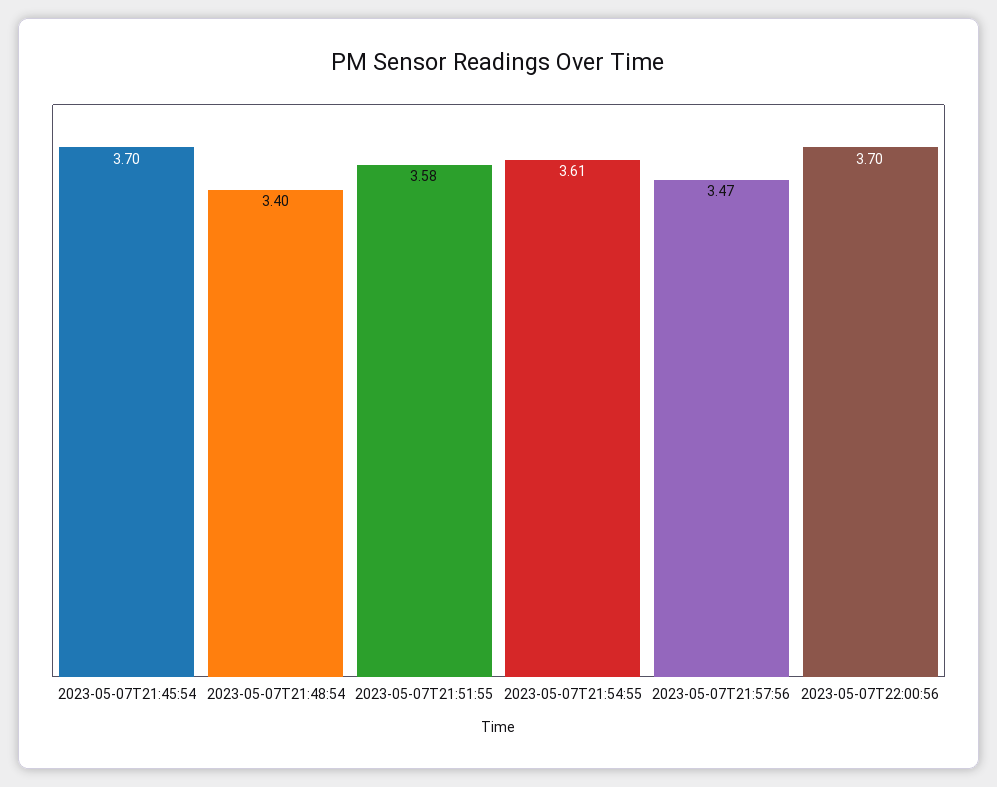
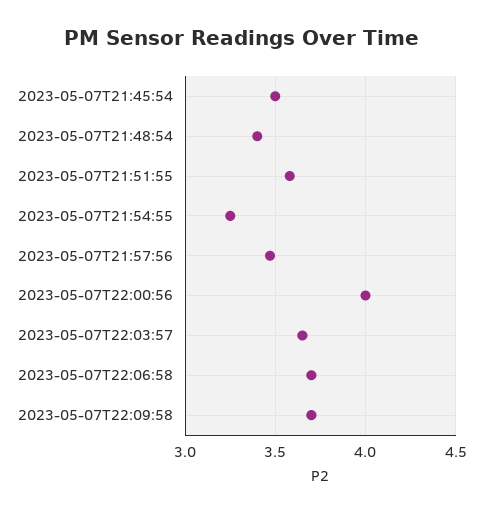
2023-05-07T21:45:54: 3.7 -> 3.5
2023-05-07T21:54:55: 3.61 -> 3.25
2023-05-07T22:00:56: 3.7 -> 4
2023-05-07T22:03:57: none -> 3.65
2023-05-07T22:06:58: none -> 3.7
2023-05-07T22:09:58: none -> 3.7

